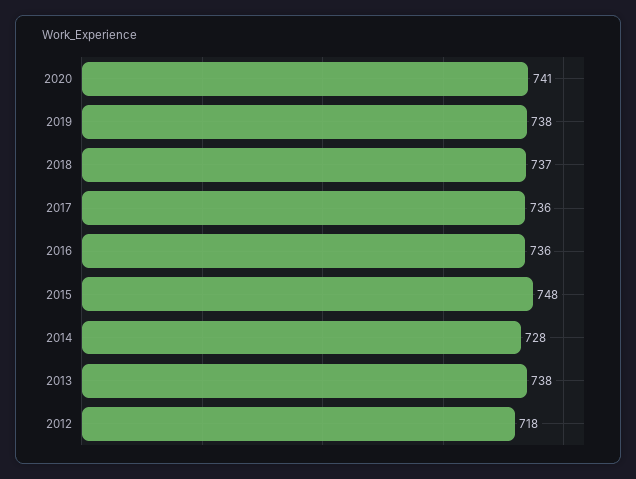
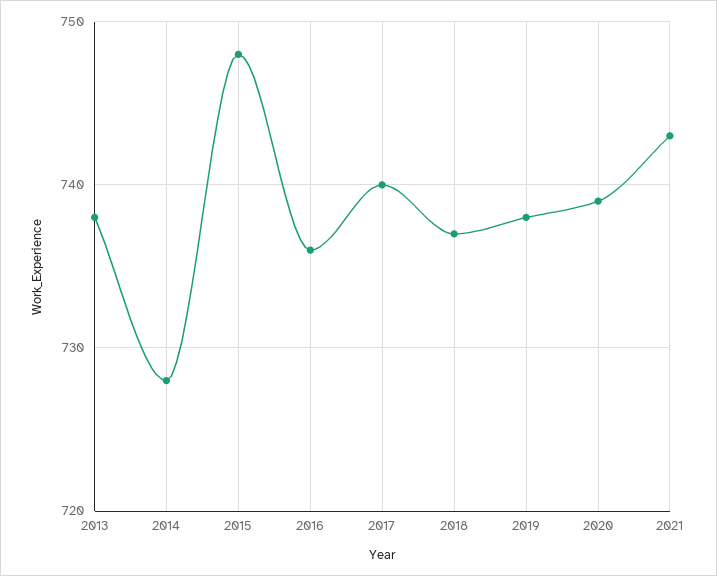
2020: 741 -> 739
2017: 736 -> 740
2012: 718 -> none
2021: none -> 743

